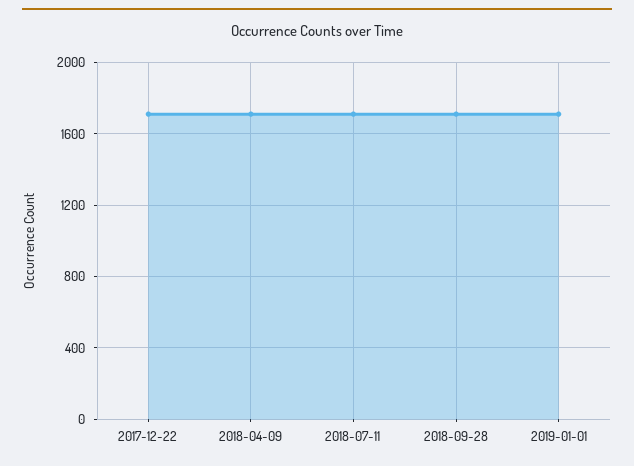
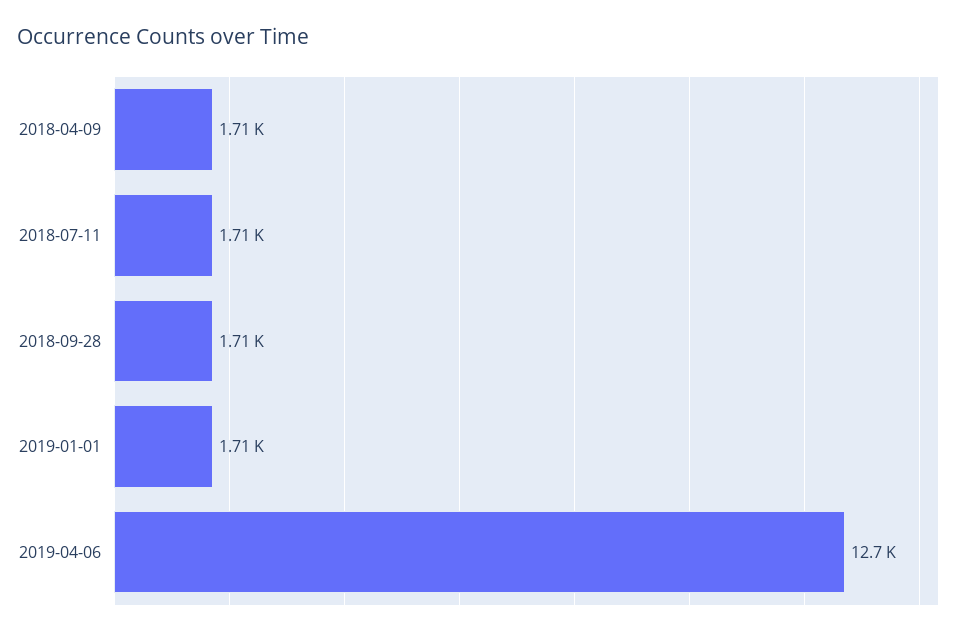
2017-12-22: 1700 -> none
2019-04-06: none -> 12700

